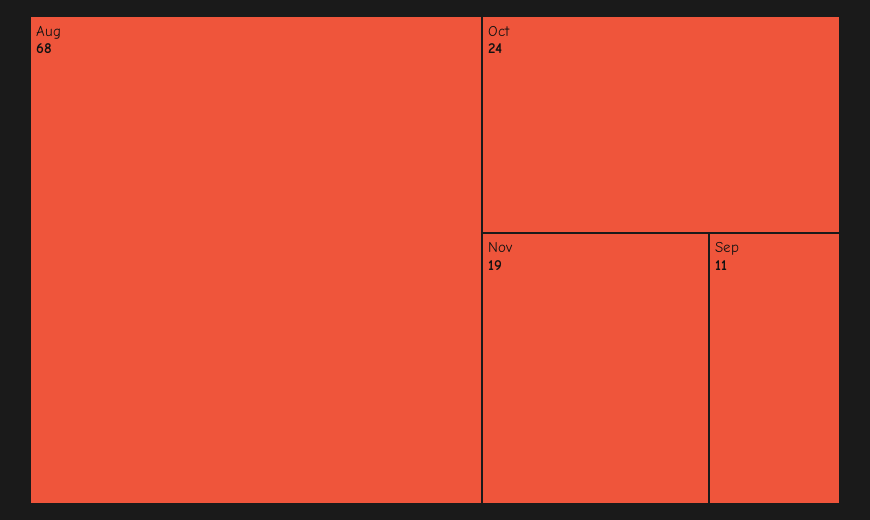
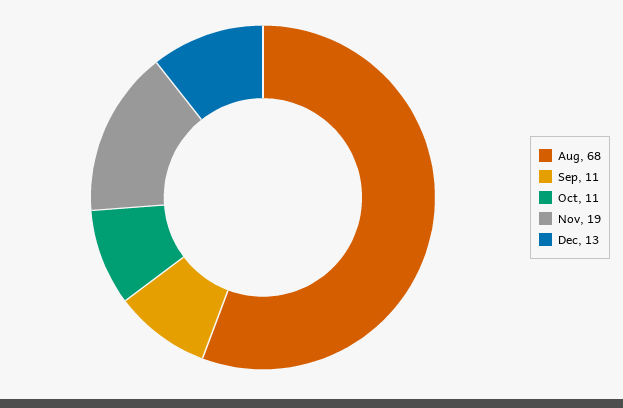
Oct: 24 -> 11
Dec: none -> 13

